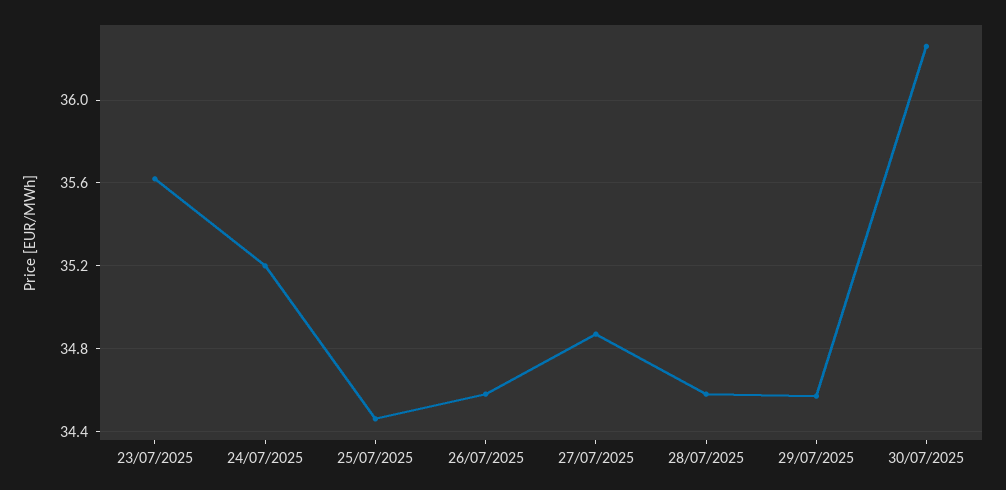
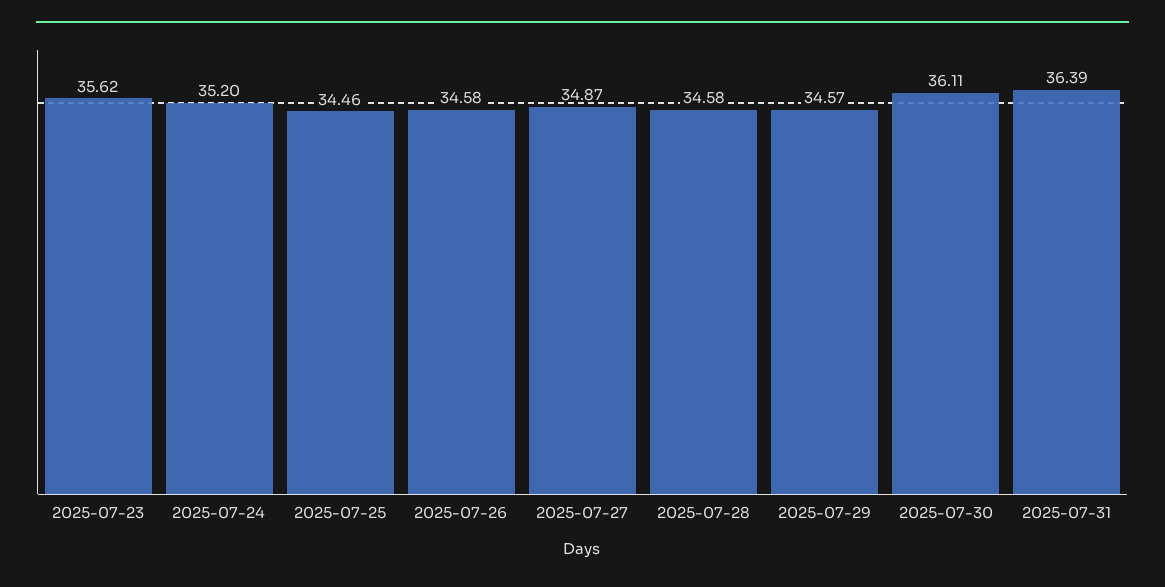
30/07/2025: 36.25 -> 36.11
2025-07-31: none -> 36.39

